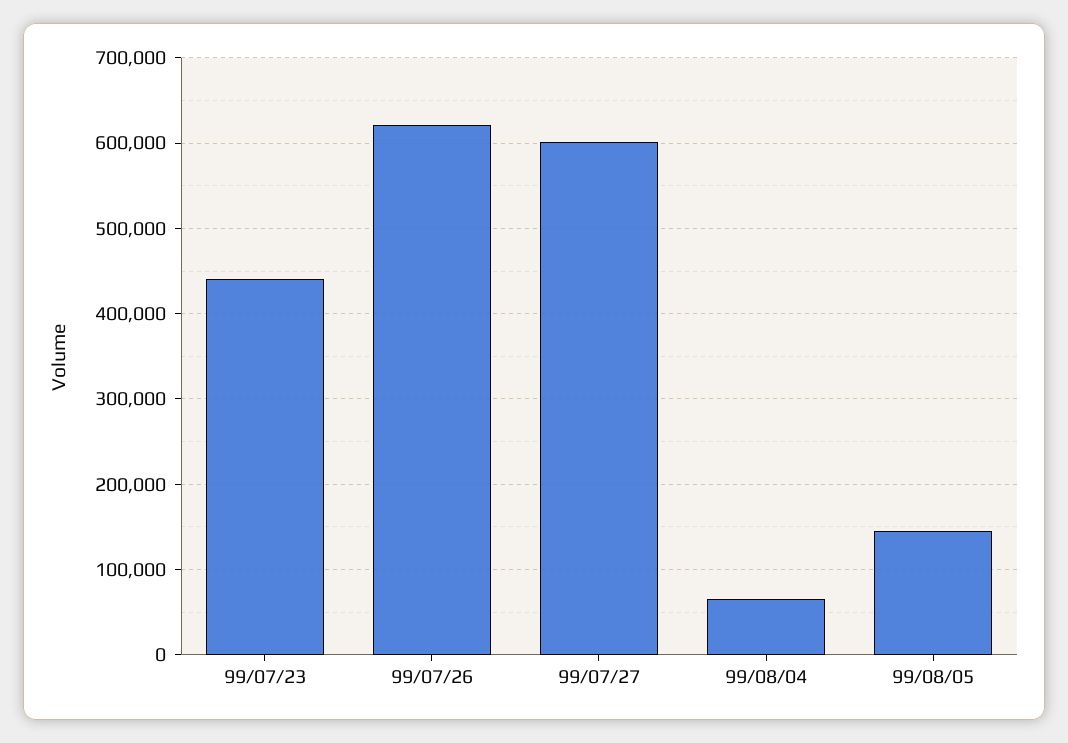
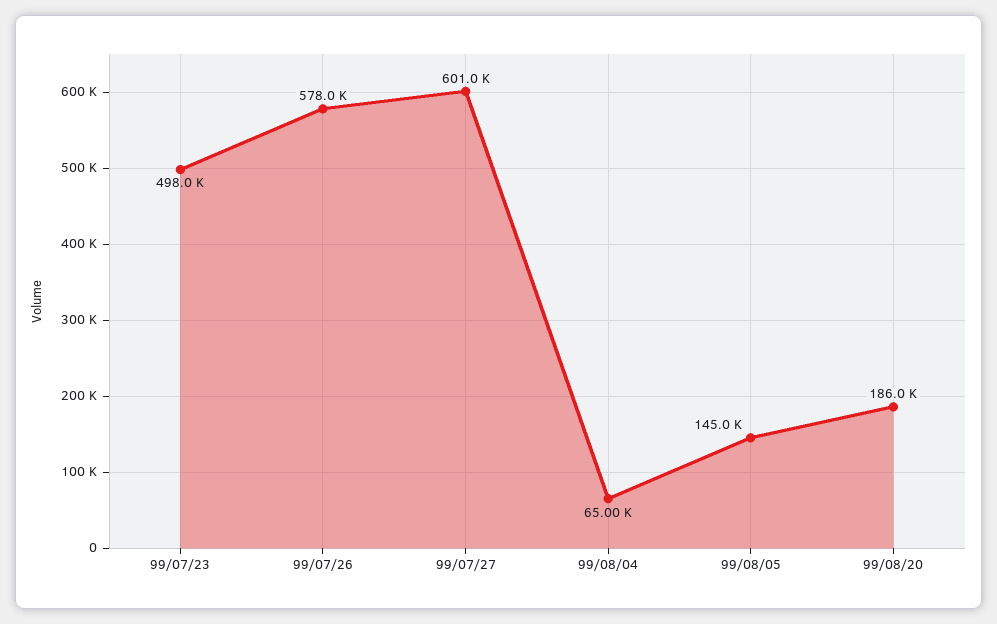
99/07/23: 440000 -> 498000
99/07/26: 620000 -> 578000
99/08/20: none -> 186000

